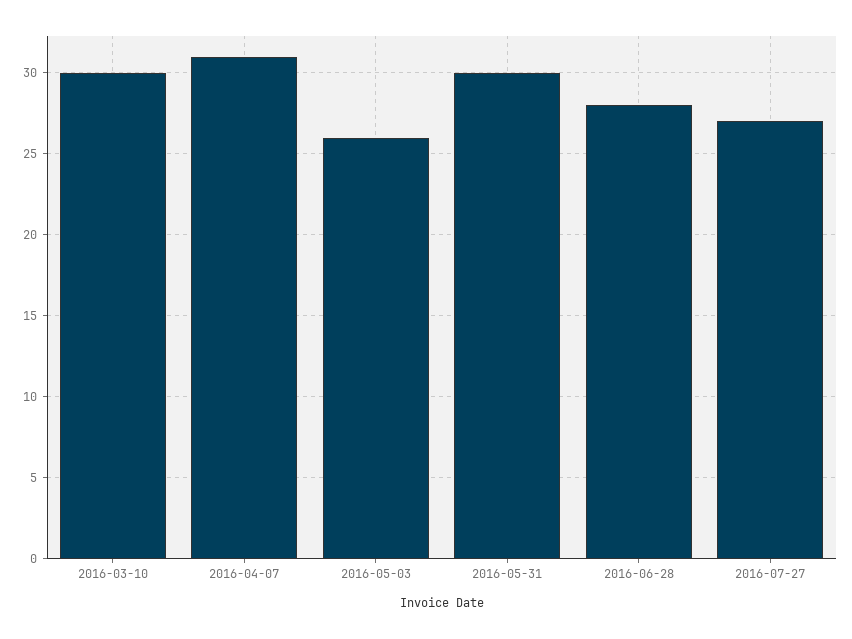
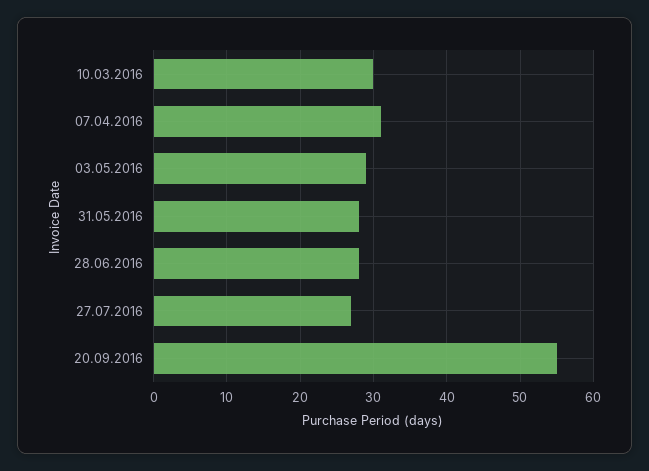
2016-05-03: 26 -> 29
2016-05-31: 30 -> 28
20.09.2016: none -> 55

